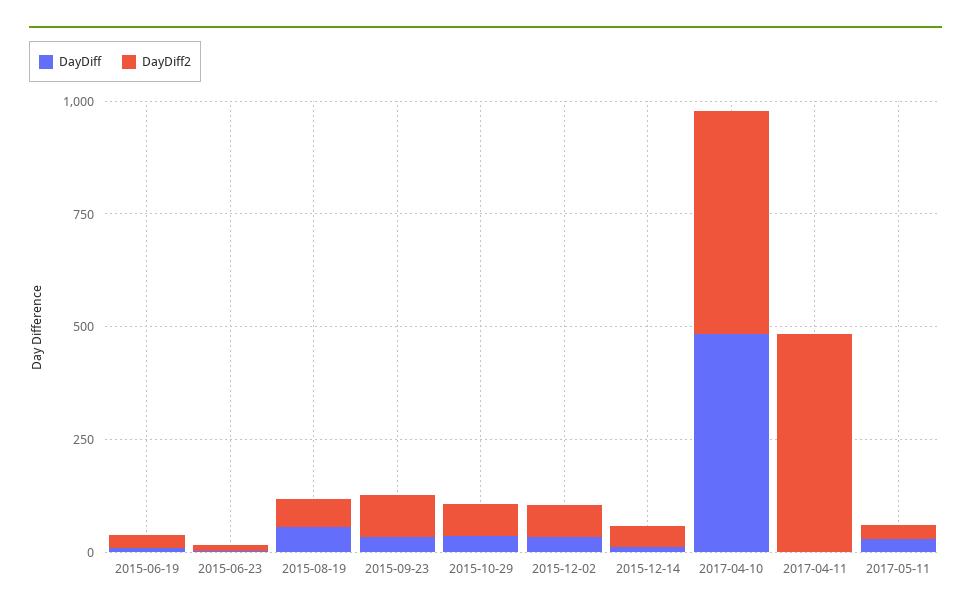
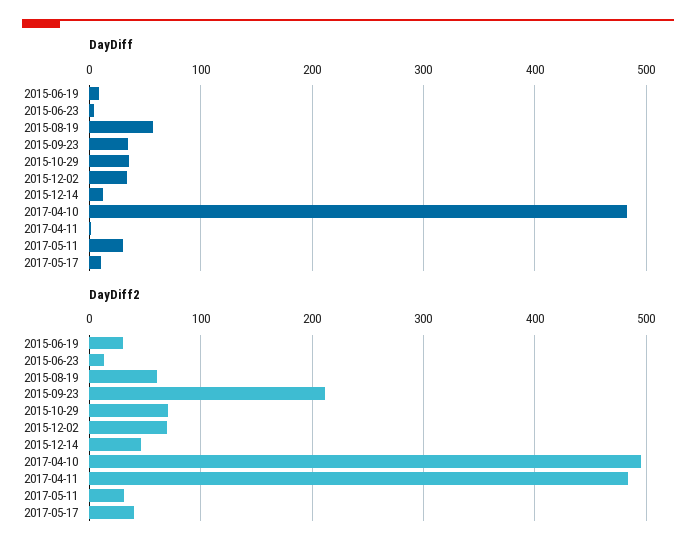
DayDiff2, 2015-09-23: 100 -> 210
DayDiff, 2017-05-17: none -> 10
DayDiff2, 2017-05-17: none -> 40

